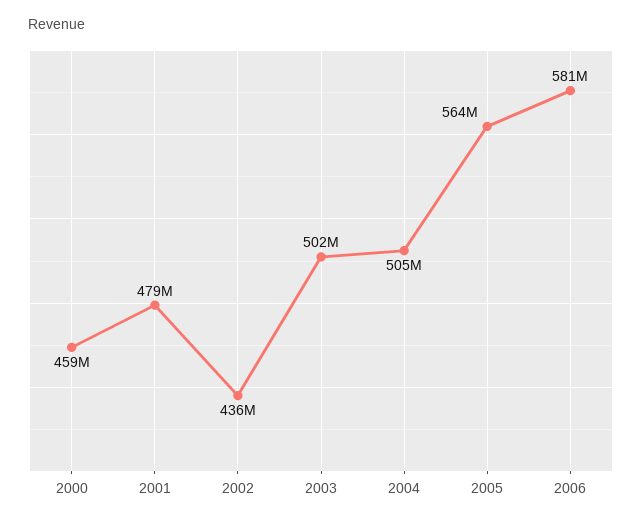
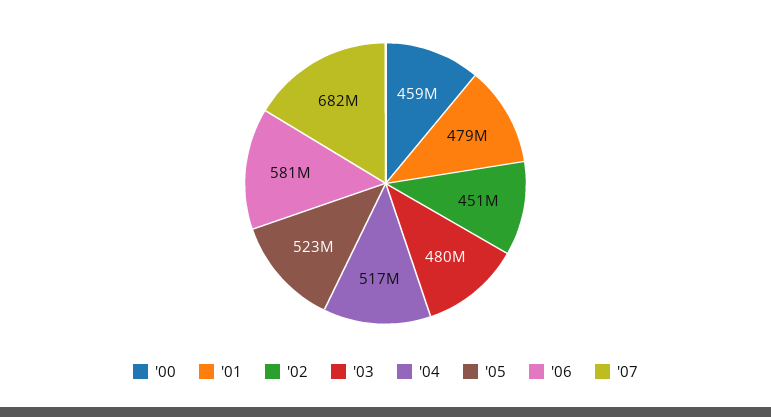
2002: 436000000 -> 451000000
2003: 502000000 -> 480000000
2004: 505000000 -> 517000000
2005: 564000000 -> 523000000
'07: none -> 682000000

